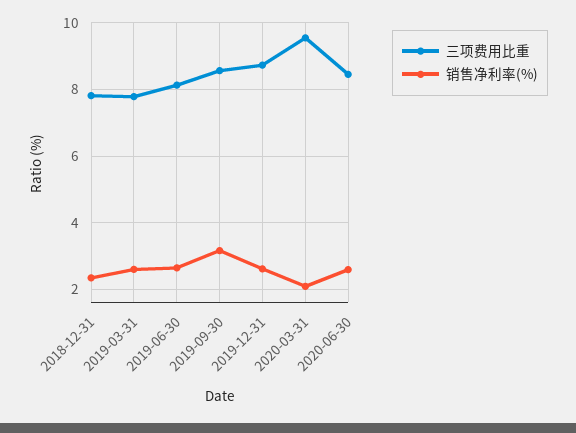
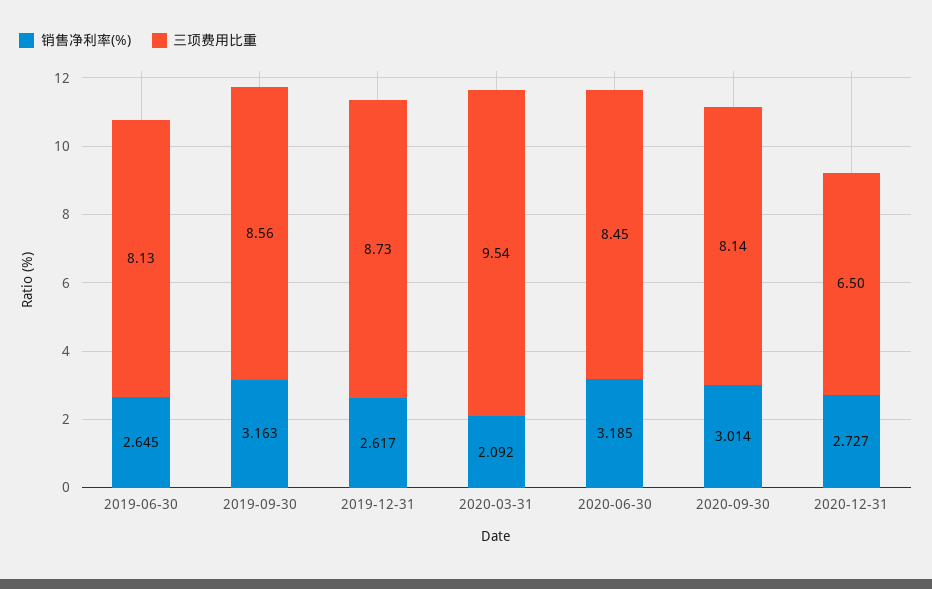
三项费用比重, 2018-12-31: 7.8 -> none
销售净利率(%), 2018-12-31: 2.4 -> none
三项费用比重, 2019-03-31: 7.8 -> none
销售净利率(%), 2019-03-31: 2.6 -> none
销售净利率(%), 2020-06-30: 2.6 -> 3.185
销售净利率(%), 2020-09-30: none -> 3.014
三项费用比重, 2020-09-30: none -> 8.14
销售净利率(%), 2020-12-31: none -> 2.727
三项费用比重, 2020-12-31: none -> 6.5

